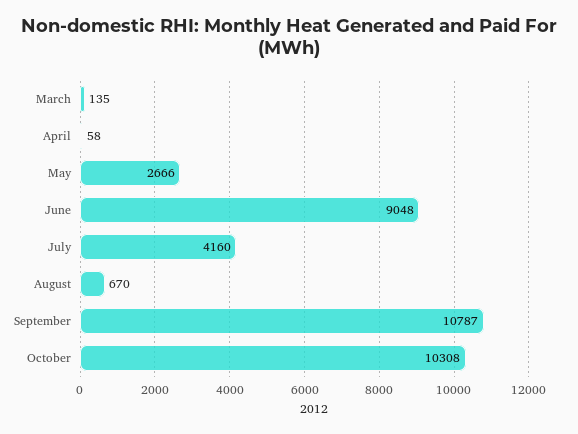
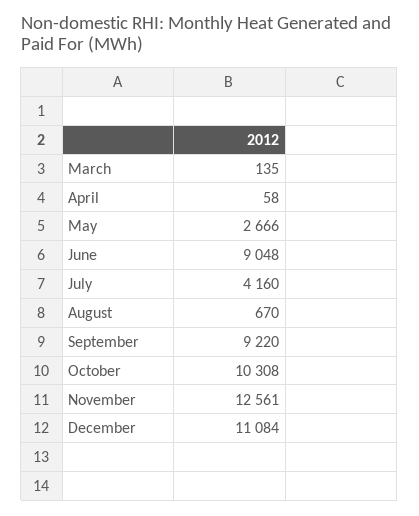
September: 10787 -> 9220
November: none -> 12561
December: none -> 11084

